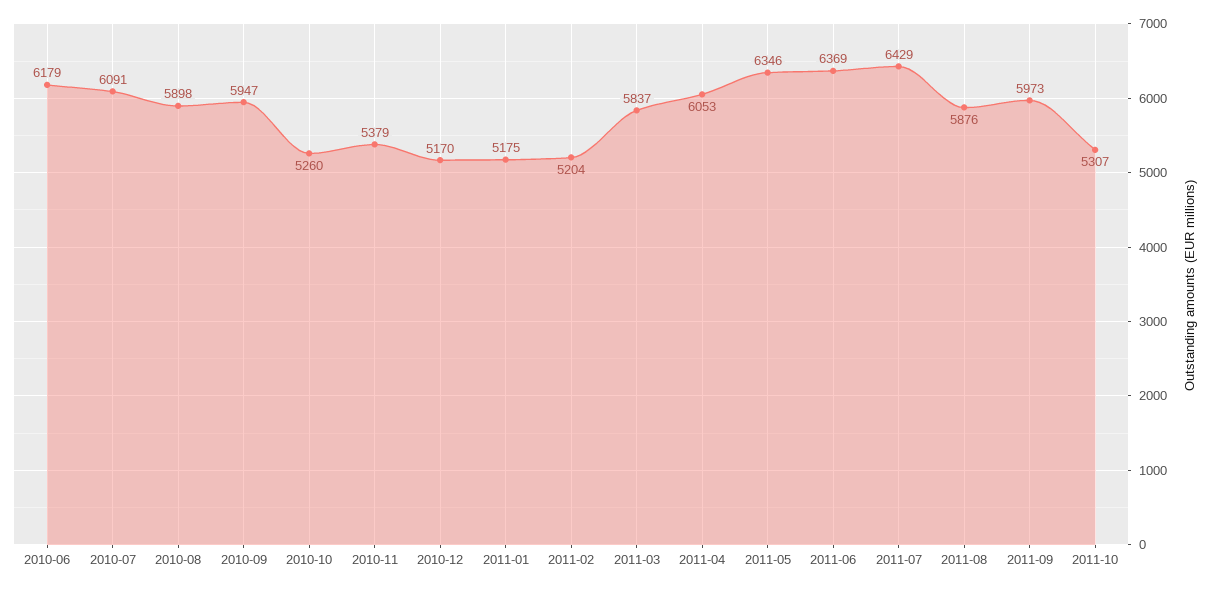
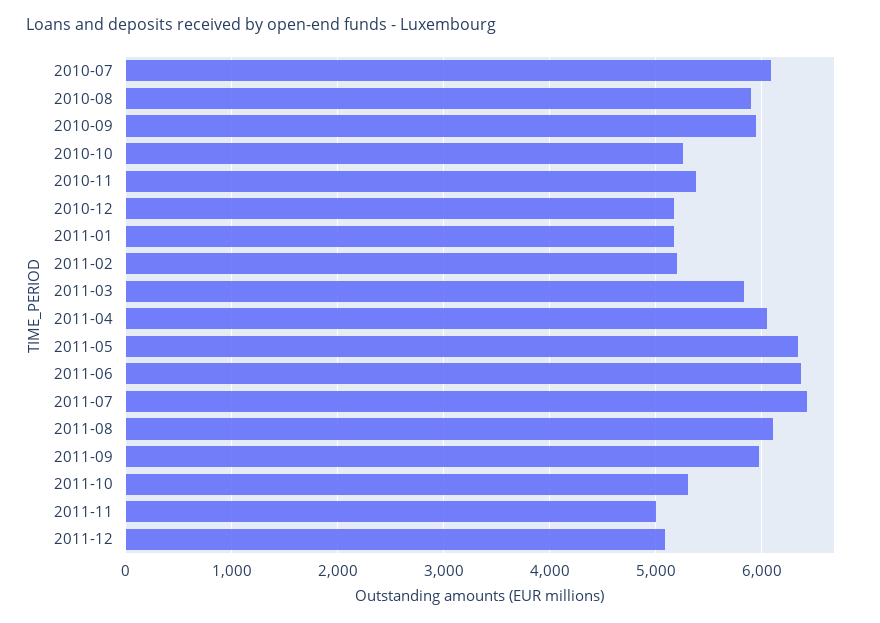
2010-06: 6179 -> none
2011-08: 5876 -> 6100
2011-11: none -> 5000
2011-12: none -> 5100

